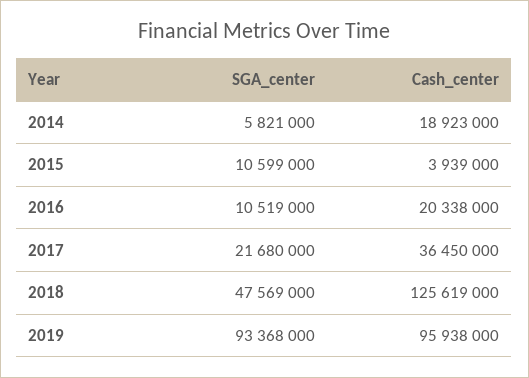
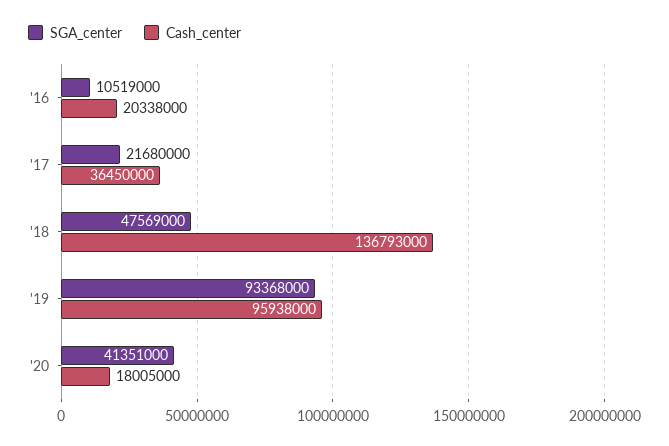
SGA_center, 2014: 5821000 -> none
Cash_center, 2014: 18923000 -> none
SGA_center, 2015: 10599000 -> none
Cash_center, 2015: 3939000 -> none
Cash_center, 2018: 125619000 -> 136793000
SGA_center, '20: none -> 41351000
Cash_center, '20: none -> 18005000

